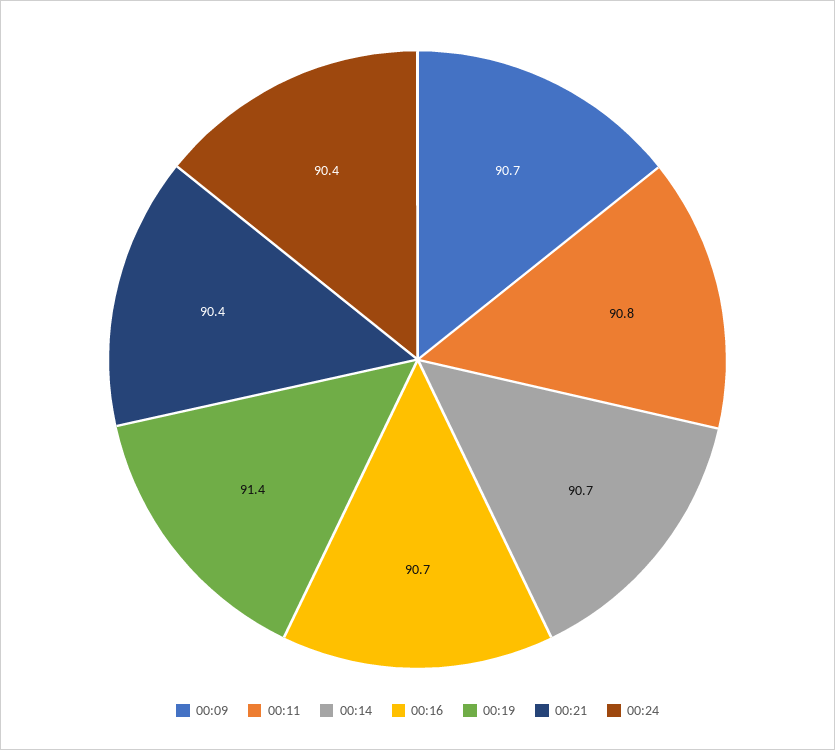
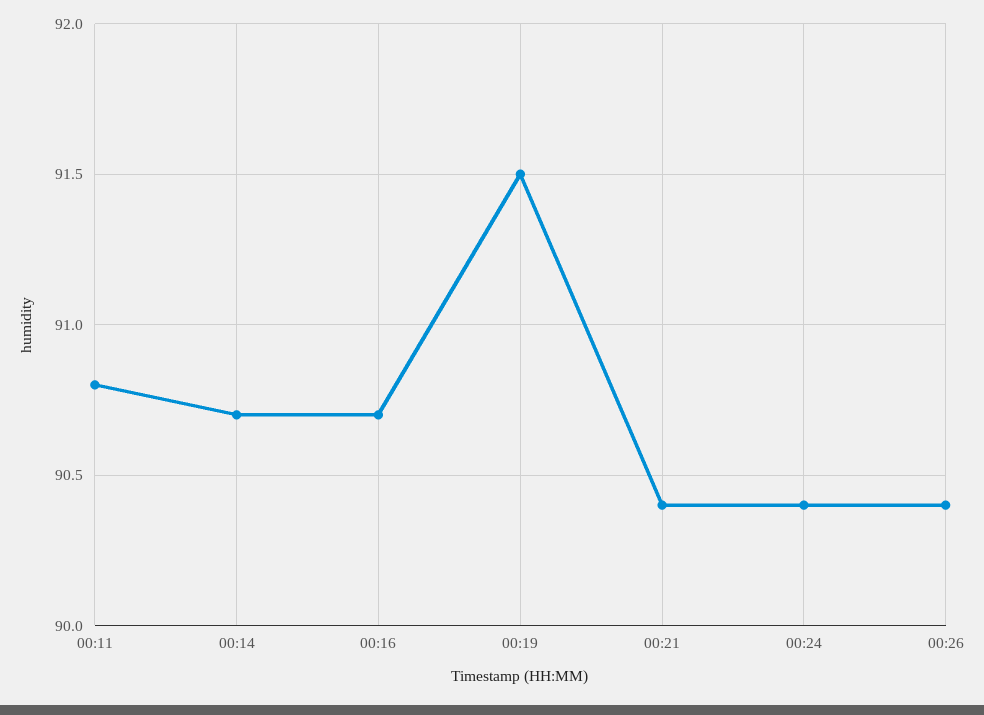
00:09: 90.7 -> none
00:19: 91.4 -> 91.5
00:26: none -> 90.4

